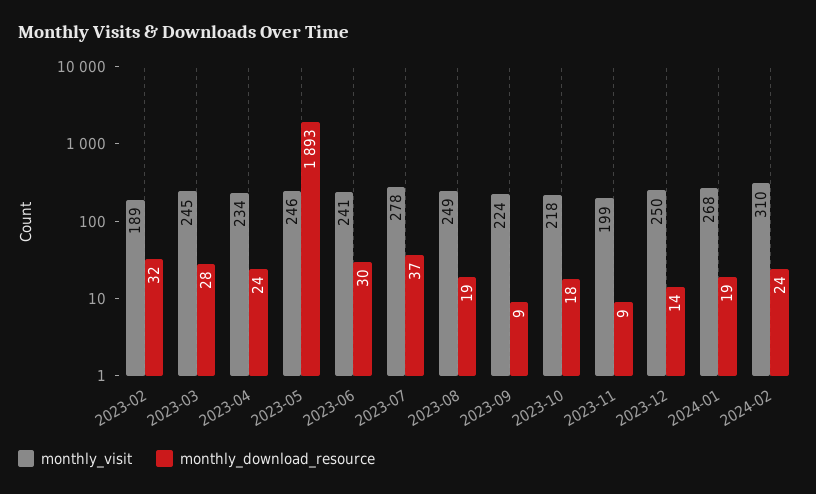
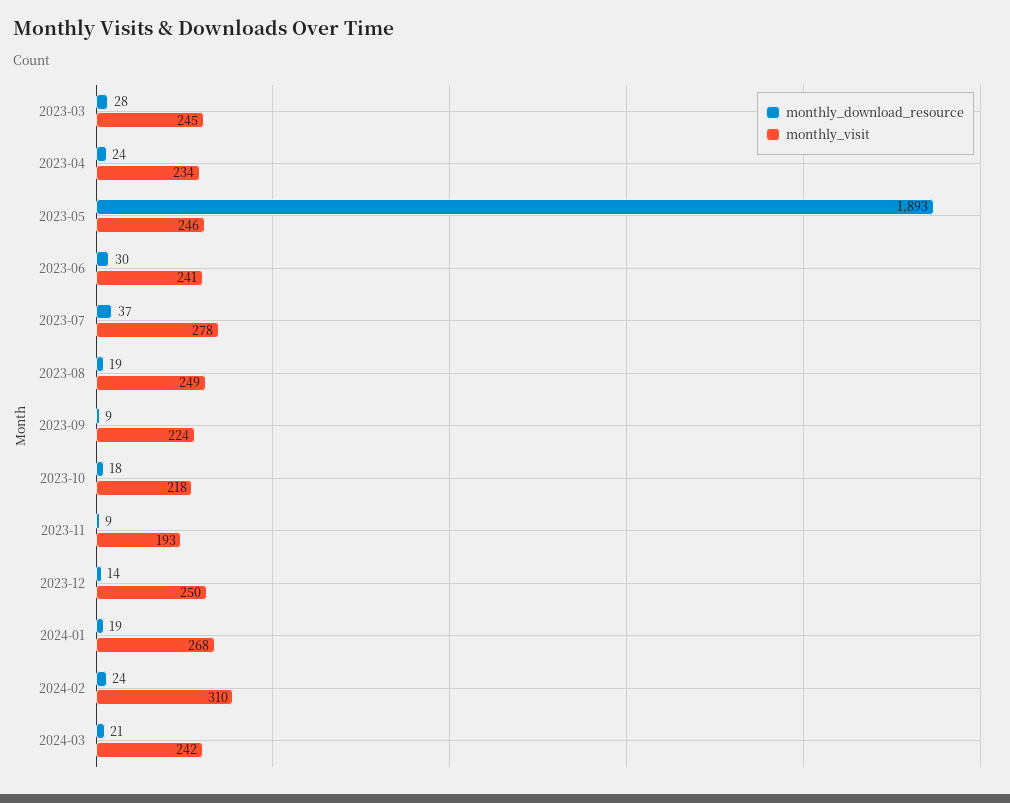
monthly_visit, 2023-02: 189 -> none
monthly_download_resource, 2023-02: 32 -> none
monthly_visit, 2023-11: 199 -> 193
monthly_download_resource, 2024-03: none -> 21
monthly_visit, 2024-03: none -> 242

